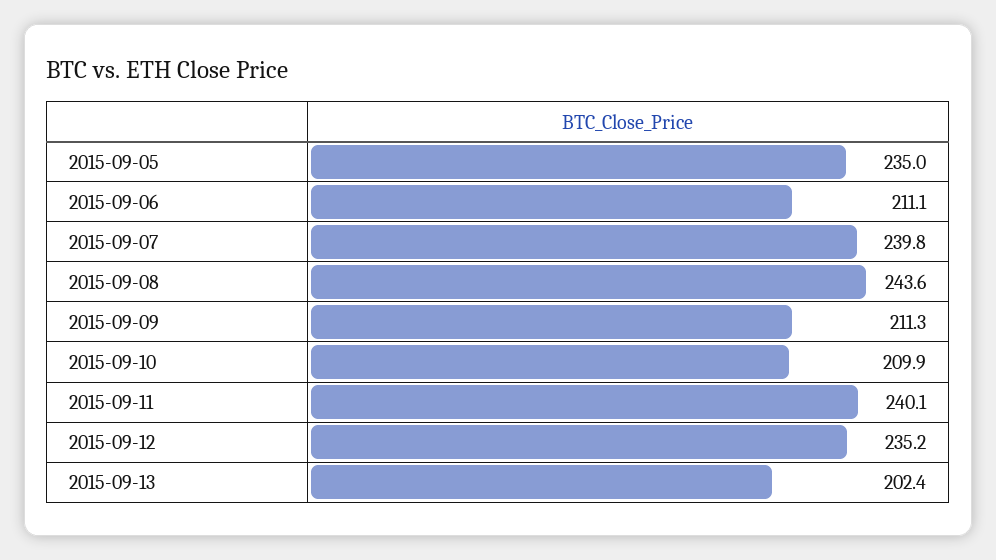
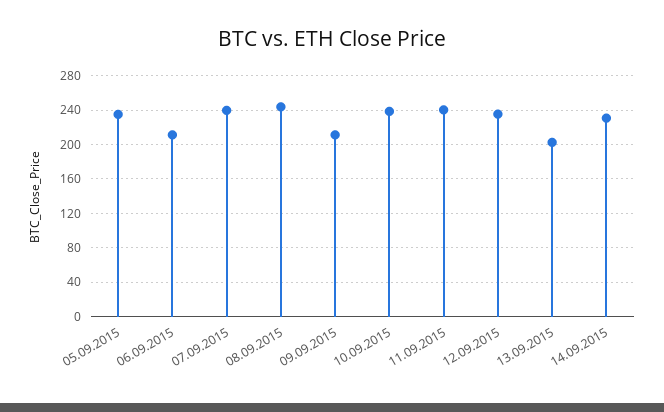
2015-09-10: 209.9 -> 240
14.09.2015: none -> 230

